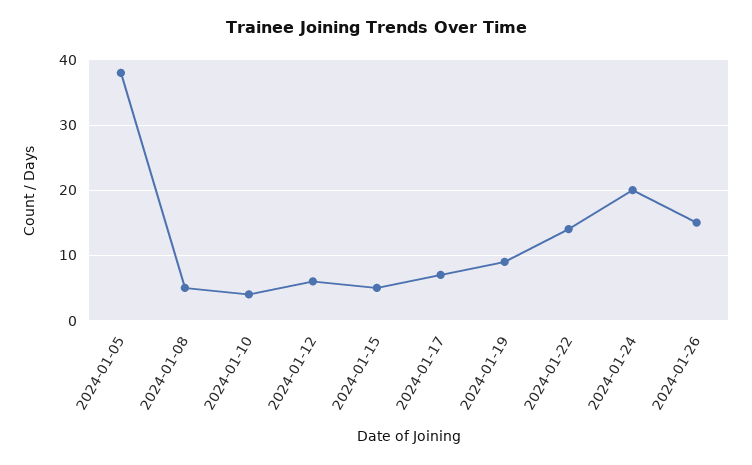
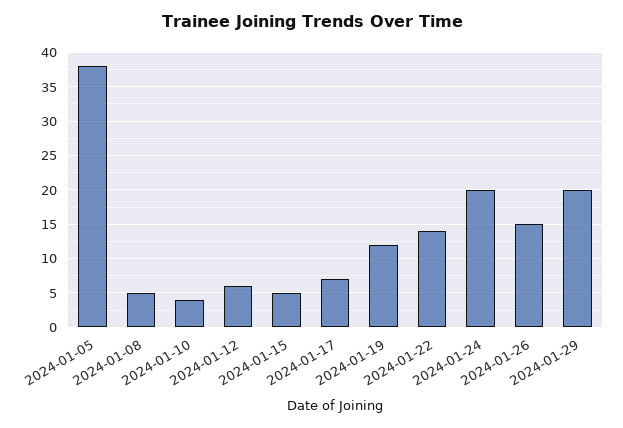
2024-01-19: 9 -> 12
2024-01-29: none -> 20

